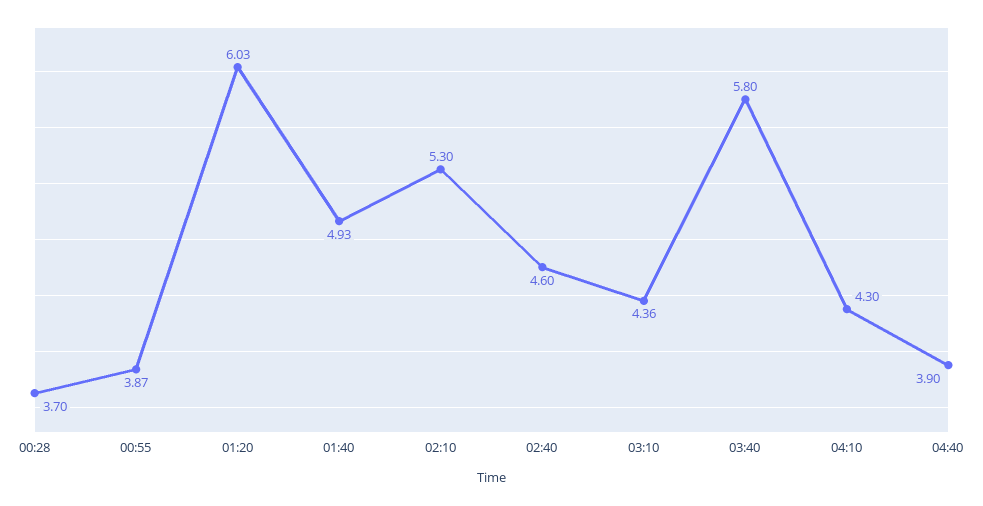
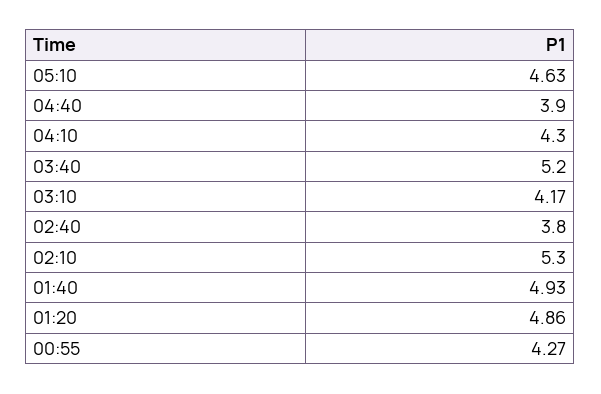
00:28: 3.7 -> none
00:55: 3.87 -> 4.27
01:20: 6.03 -> 4.86
02:40: 4.6 -> 3.8
03:10: 4.36 -> 4.17
03:40: 5.8 -> 5.2
05:10: none -> 4.63

